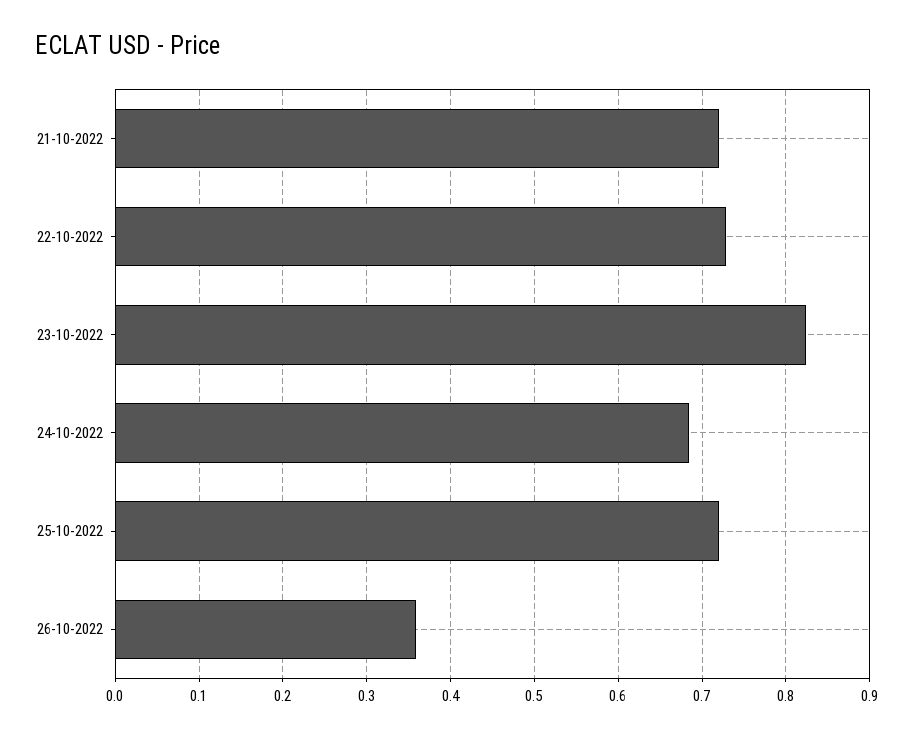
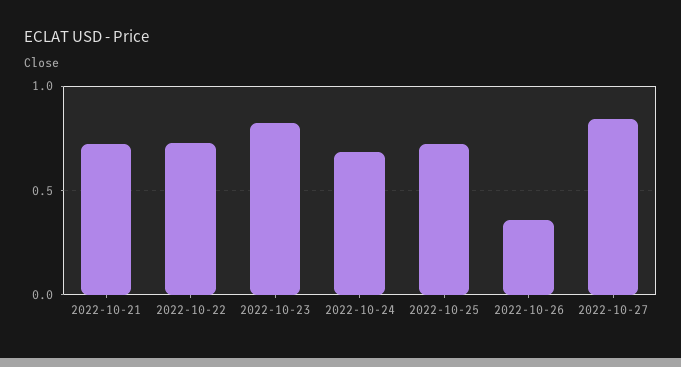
2022-10-27: none -> 0.85

